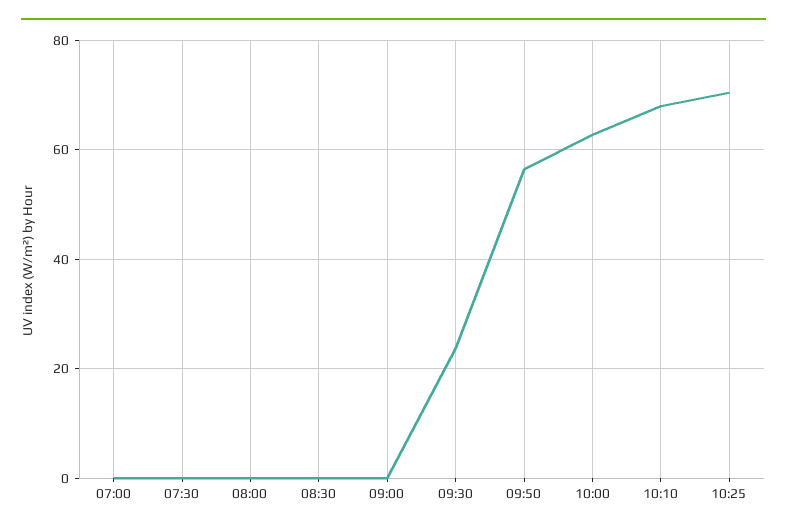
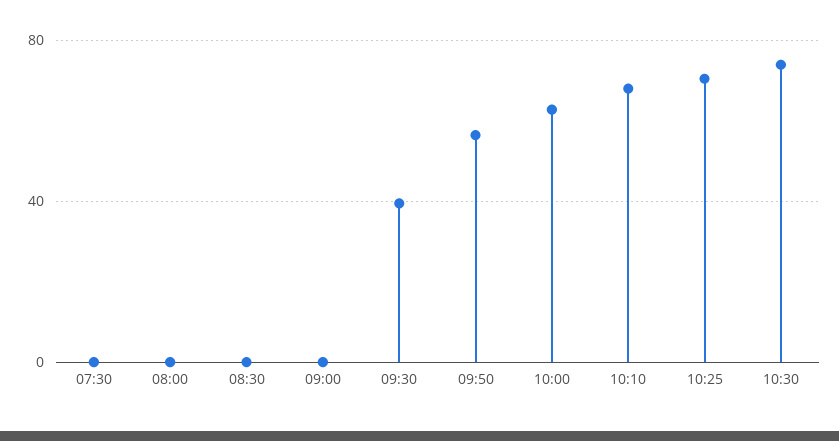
07:00: 0 -> none
09:30: 24 -> 40
10:30: none -> 75

